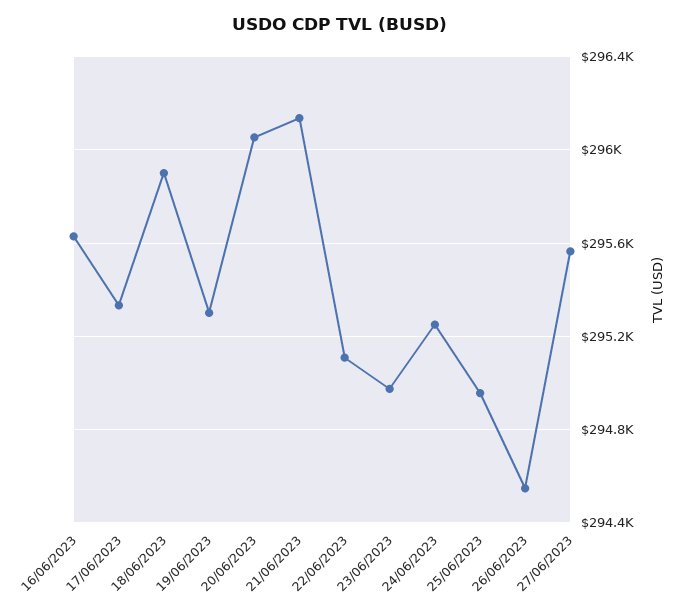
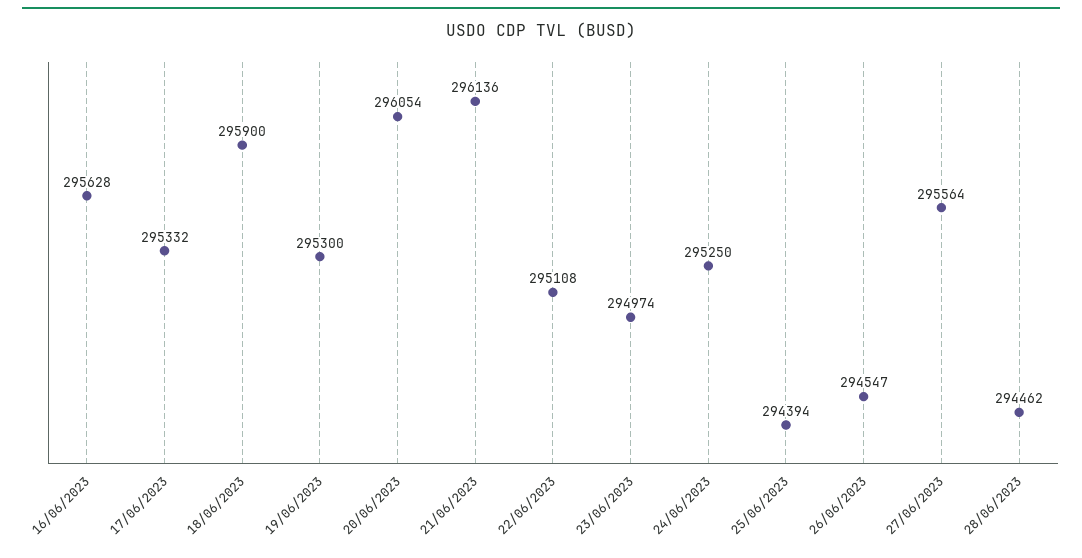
25/06/2023: 294950 -> 294394
28/06/2023: none -> 294462

